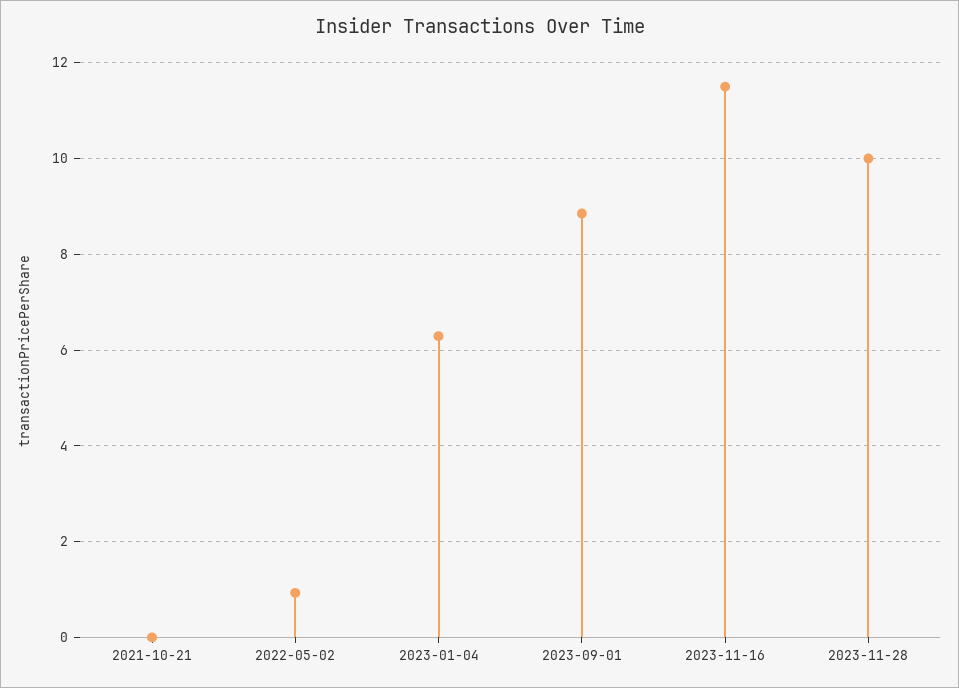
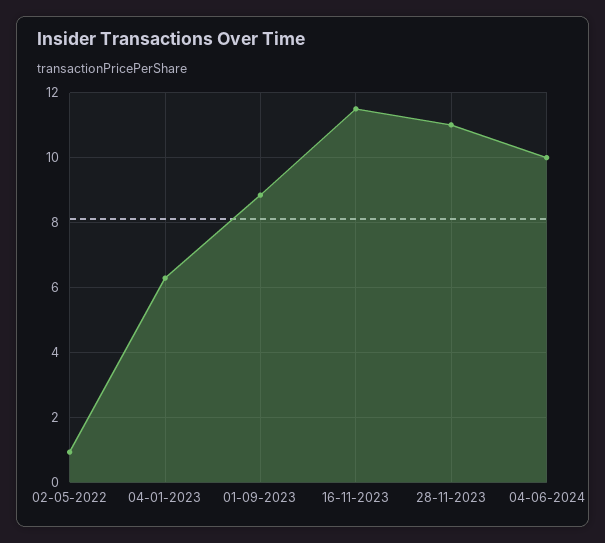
2021-10-21: 0 -> none
2023-11-28: 10 -> 11
04-06-2024: none -> 10

